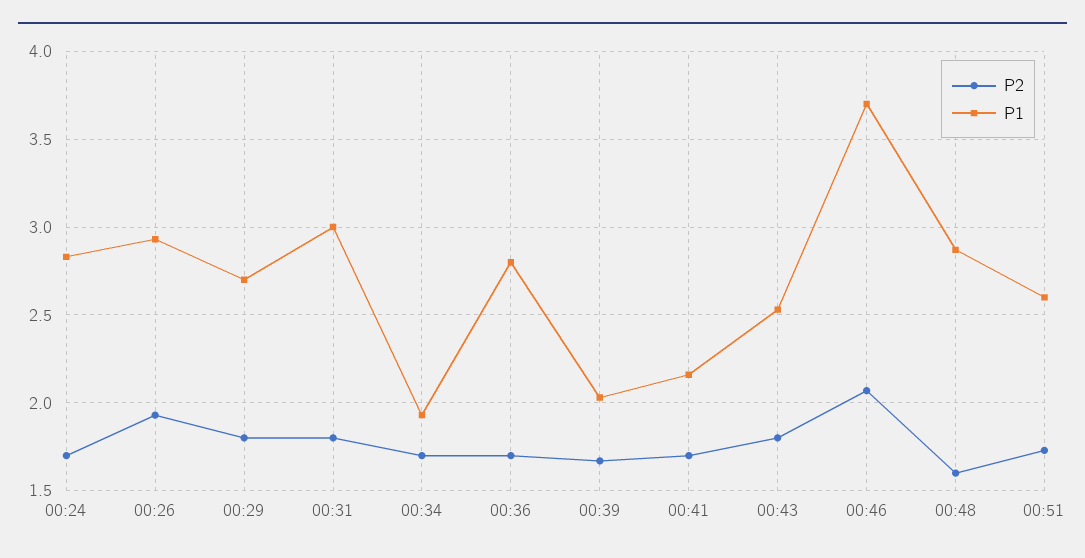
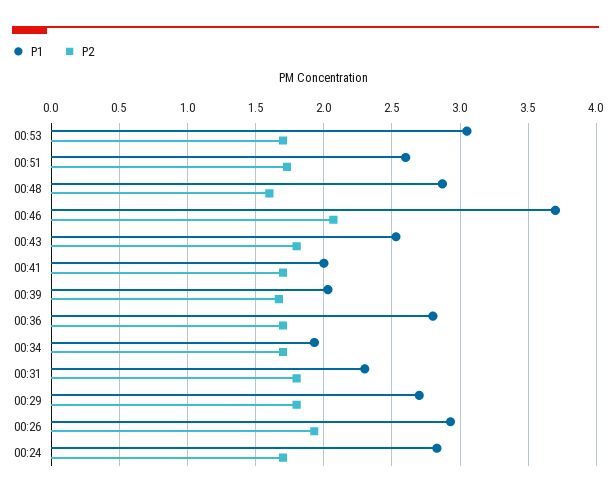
P1, 00:31: 3 -> 2.3
P1, 00:41: 2.15 -> 2
P1, 00:53: none -> 3.05
P2, 00:53: none -> 1.7

